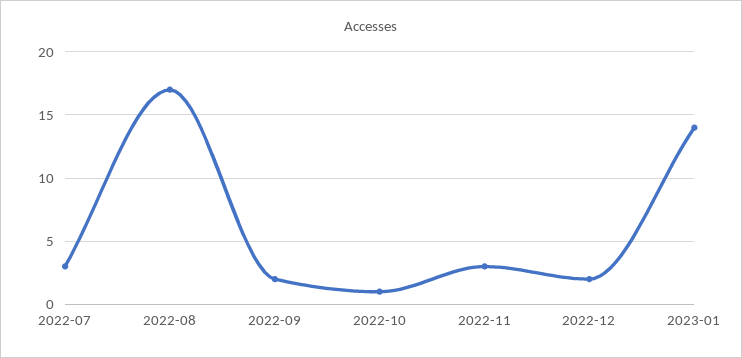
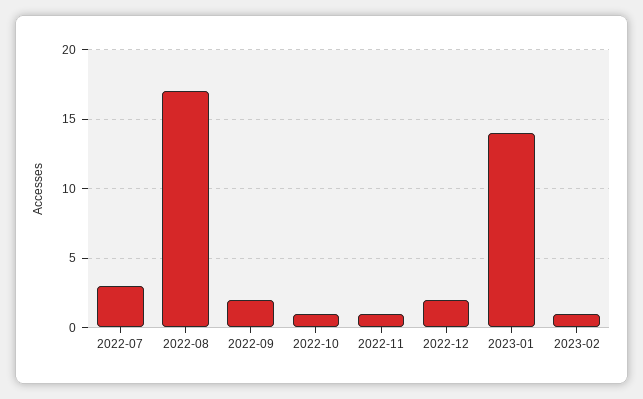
2022-11: 3 -> 1
2023-02: none -> 1

